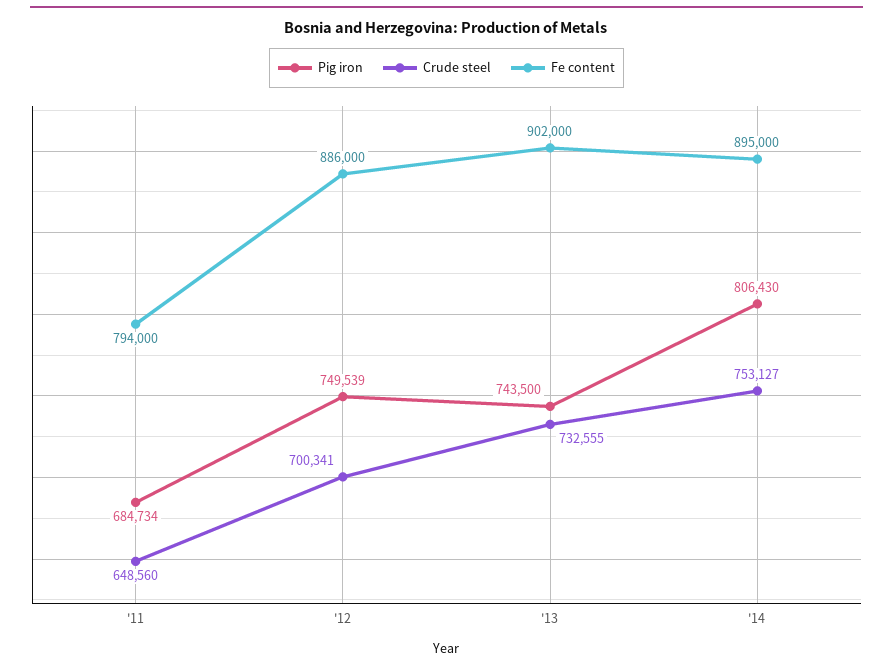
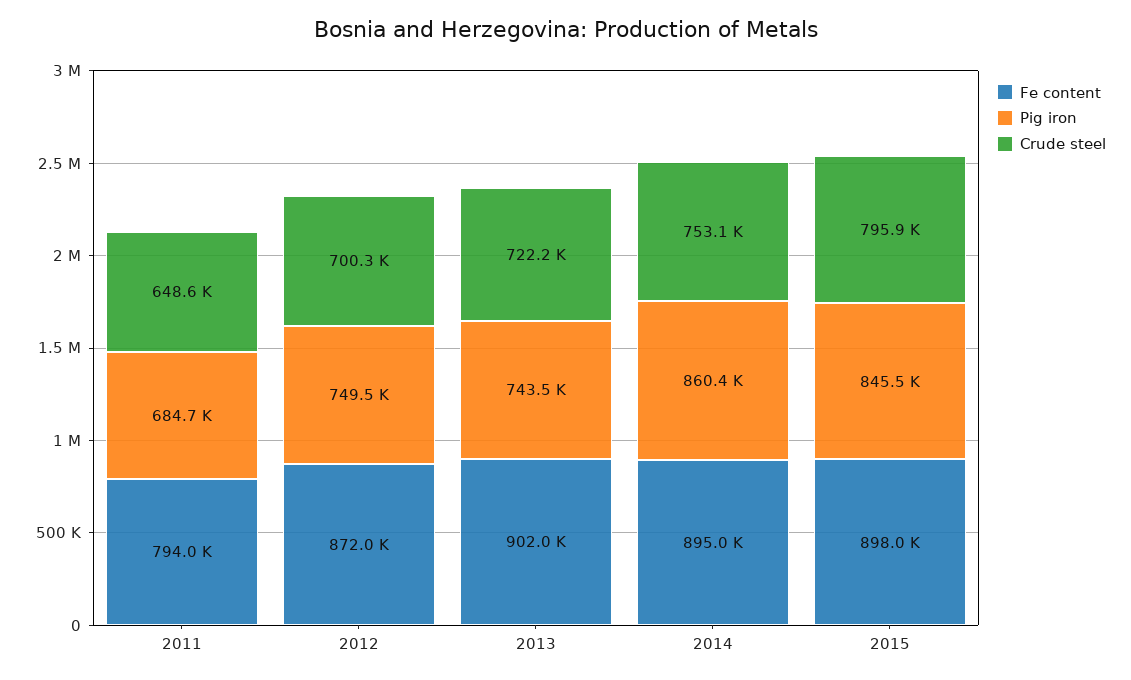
Fe content, '12: 886000 -> 872000
Crude steel, '13: 732555 -> 722200
Pig iron, '14: 806430 -> 860400
Fe content, 2015: none -> 898000
Pig iron, 2015: none -> 845500
Crude steel, 2015: none -> 795900

